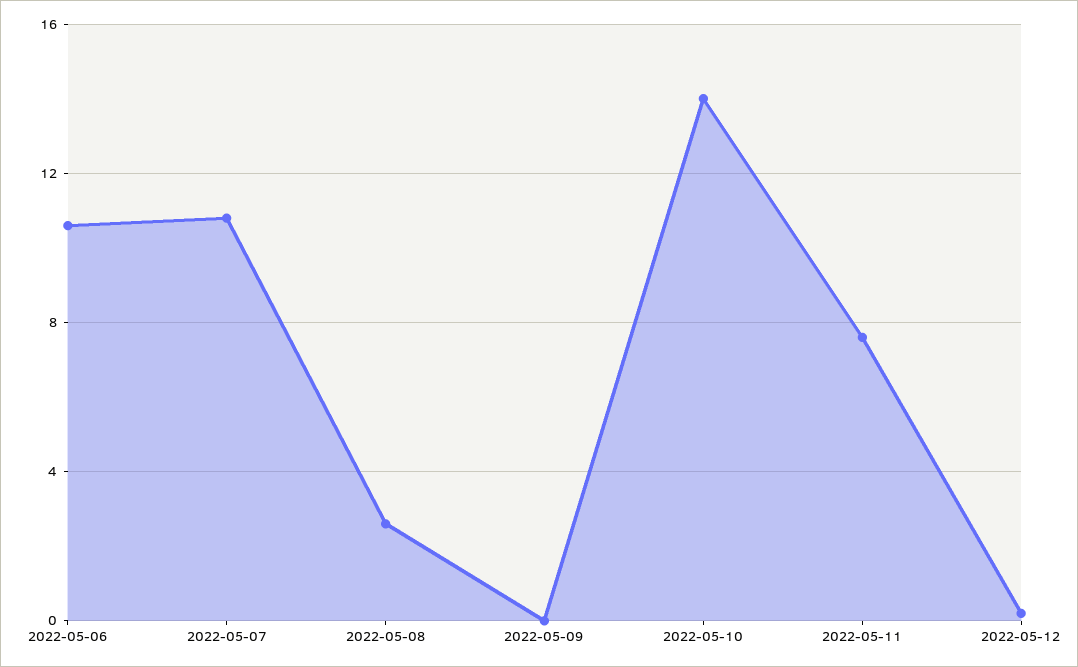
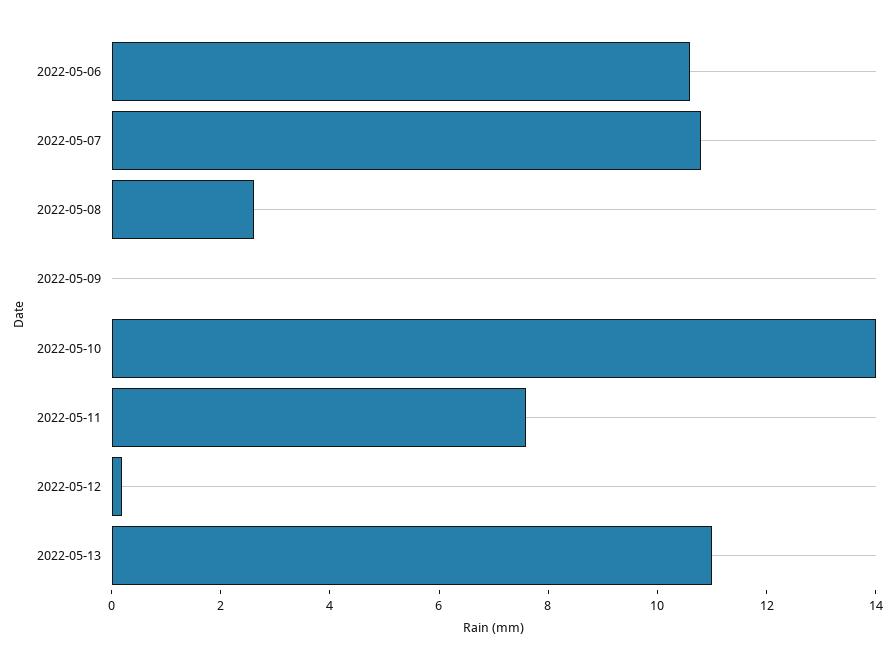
2022-05-13: none -> 11

